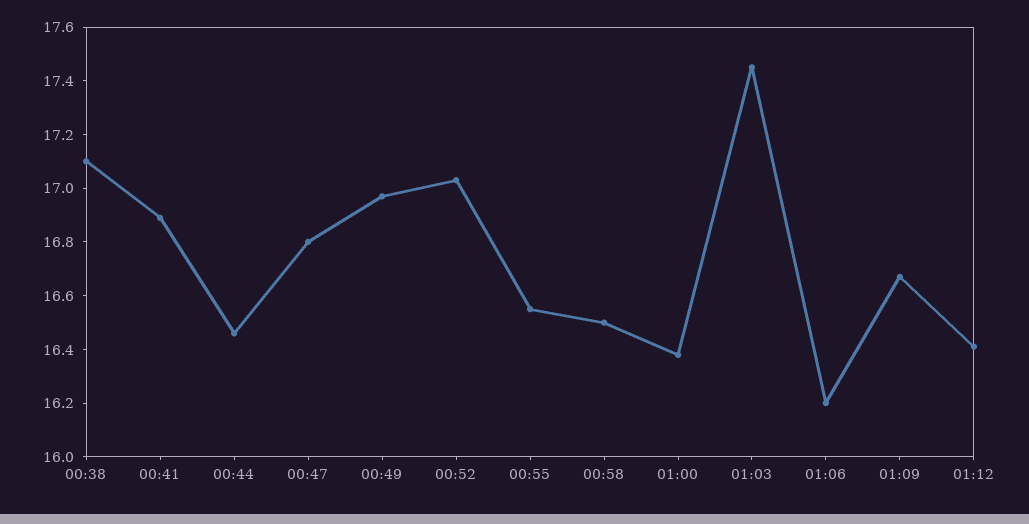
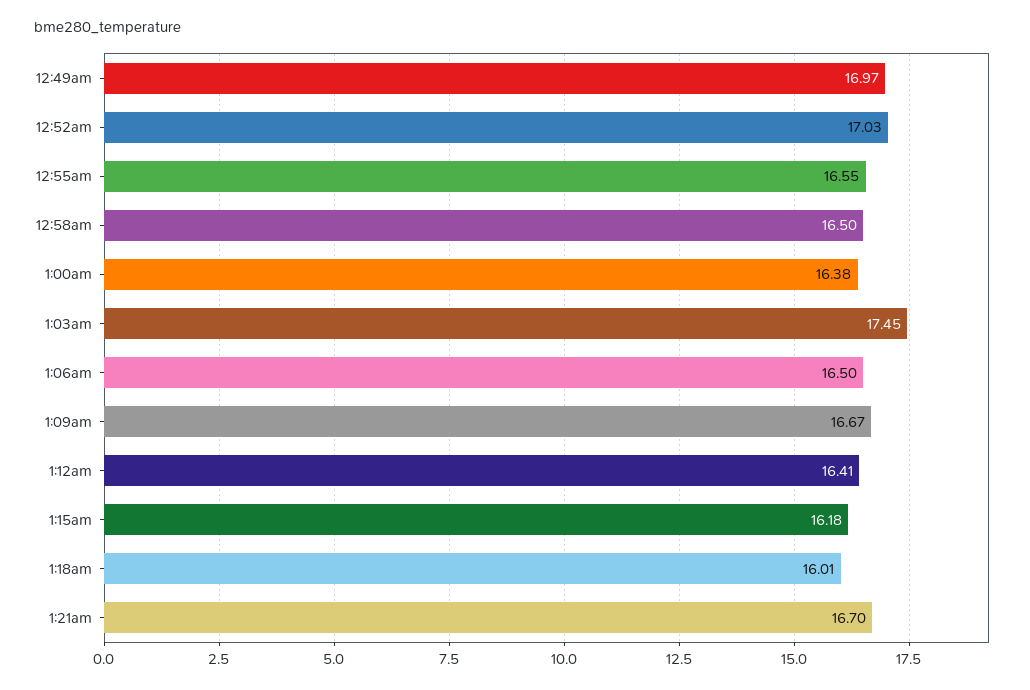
00:38: 17.1 -> none
00:41: 16.9 -> none
00:44: 16.45 -> none
00:47: 16.8 -> none
01:06: 16.2 -> 16.5
1:15am: none -> 16.18
1:18am: none -> 16.01
1:21am: none -> 16.7

